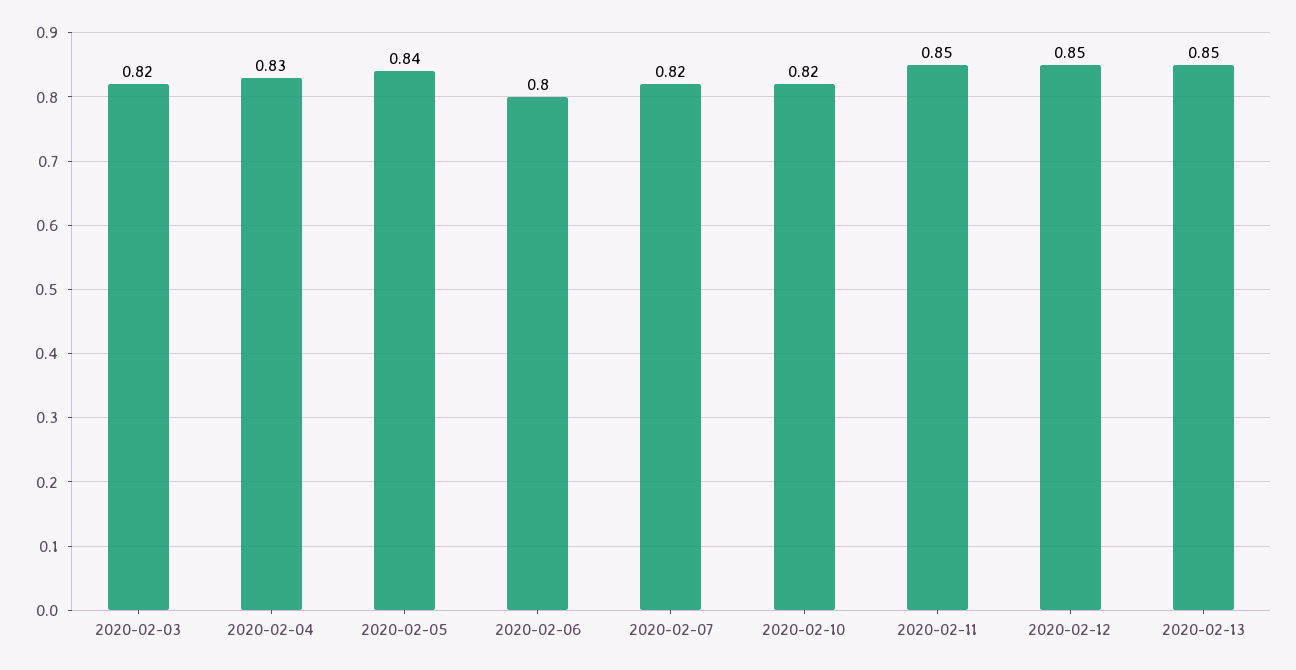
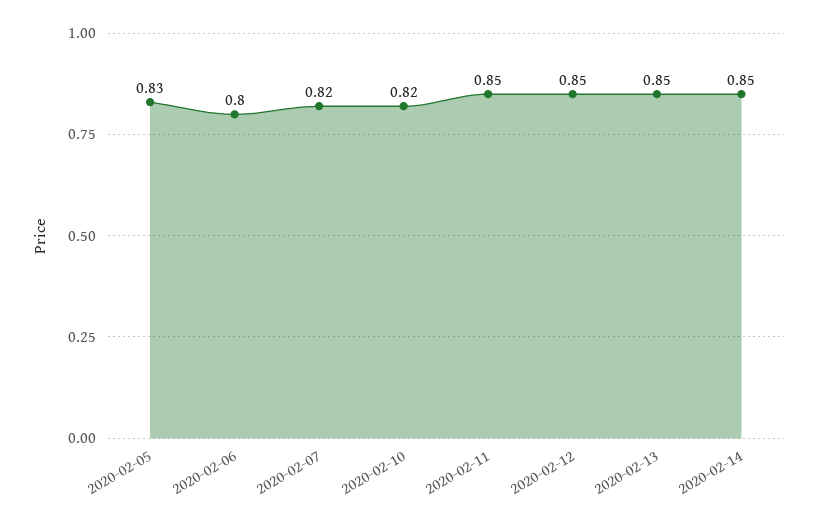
2020-02-03: 0.82 -> none
2020-02-04: 0.83 -> none
2020-02-05: 0.84 -> 0.83
2020-02-14: none -> 0.85

